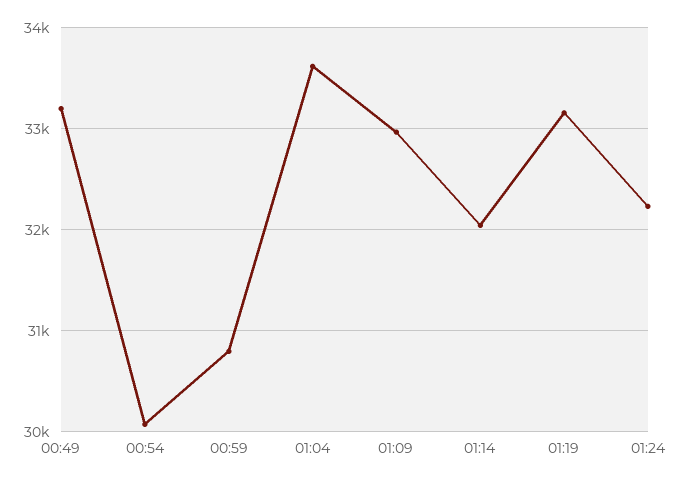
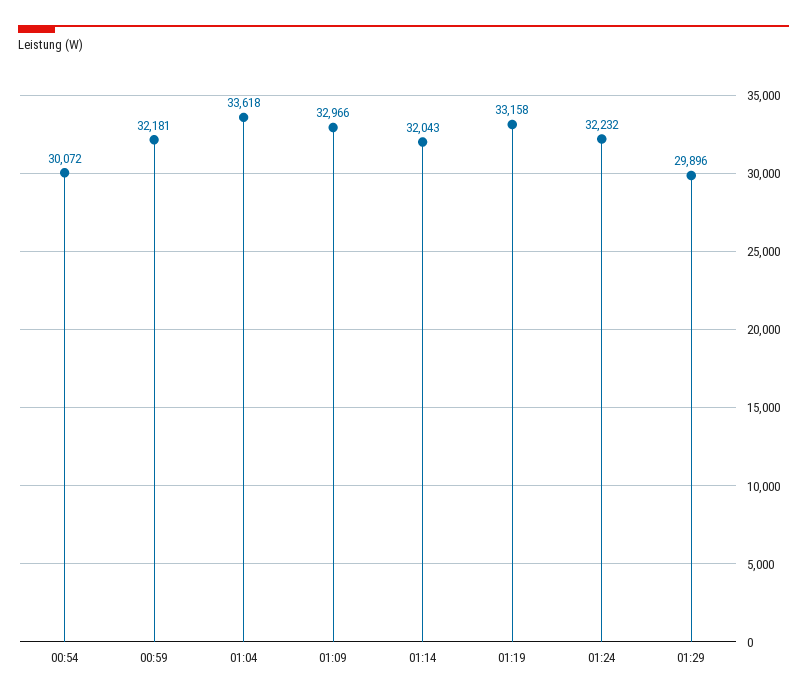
00:49: 33200 -> none
00:59: 30800 -> 32181
01:29: none -> 29896

